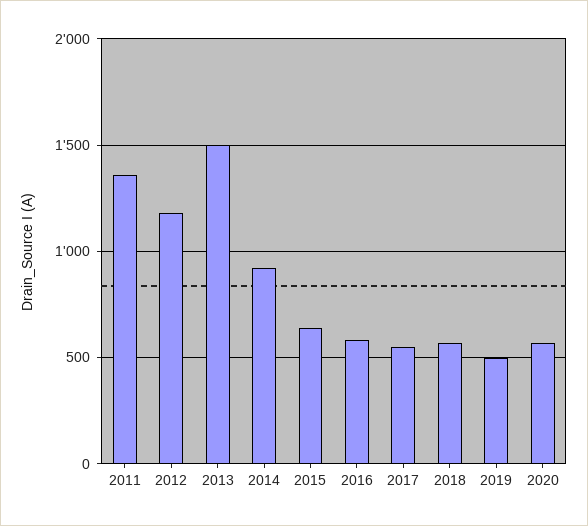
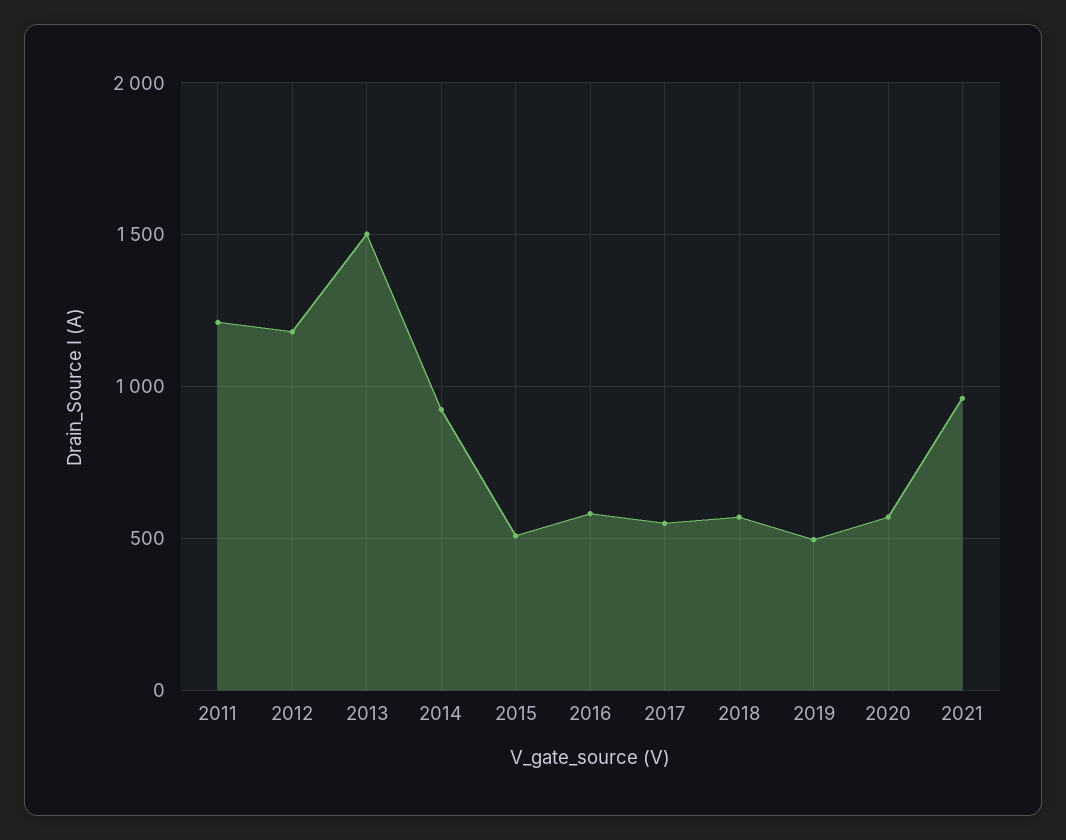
2011: 1350 -> 1200
2015: 650 -> 500
2021: none -> 950

